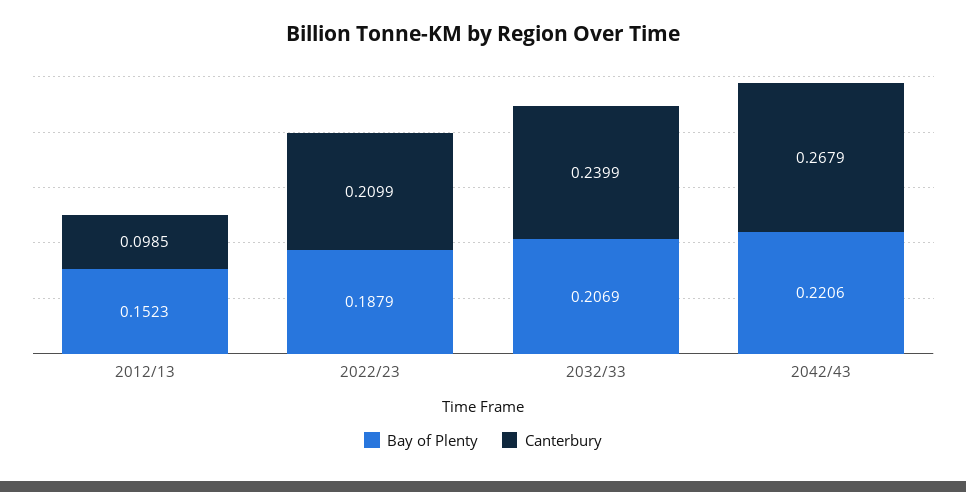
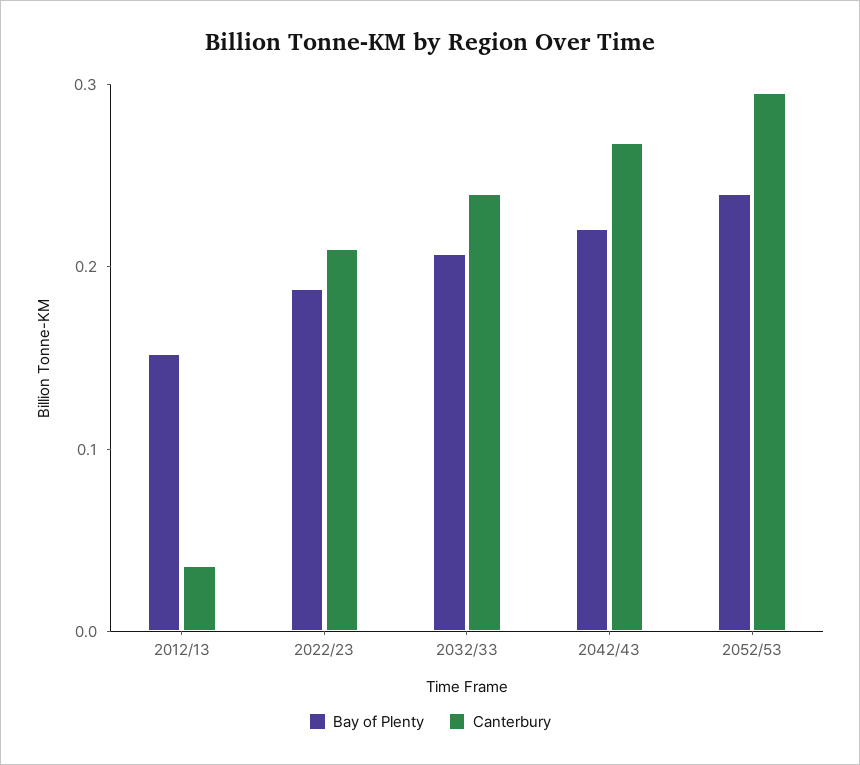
Canterbury, 2012/13: 0.0985 -> 0.04
Bay of Plenty, 2052/53: none -> 0.24
Canterbury, 2052/53: none -> 0.3

